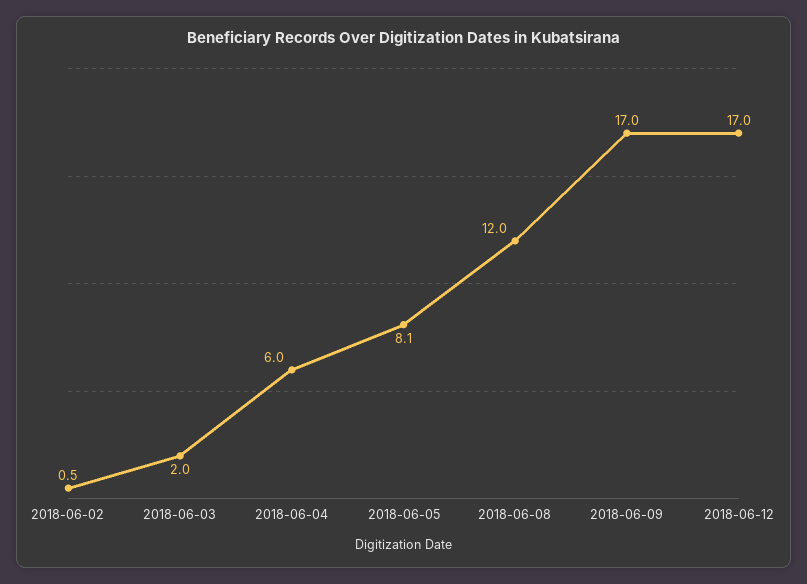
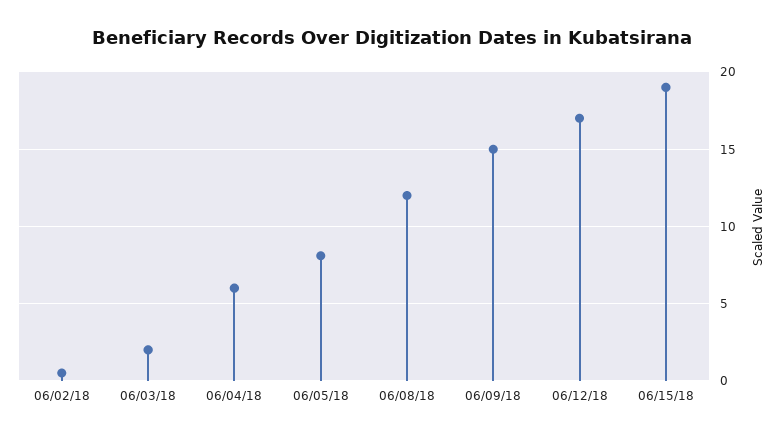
2018-06-09: 17 -> 15
06/15/18: none -> 19

